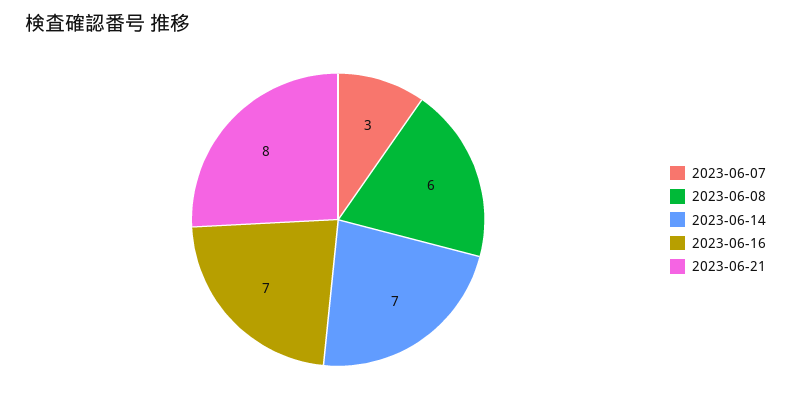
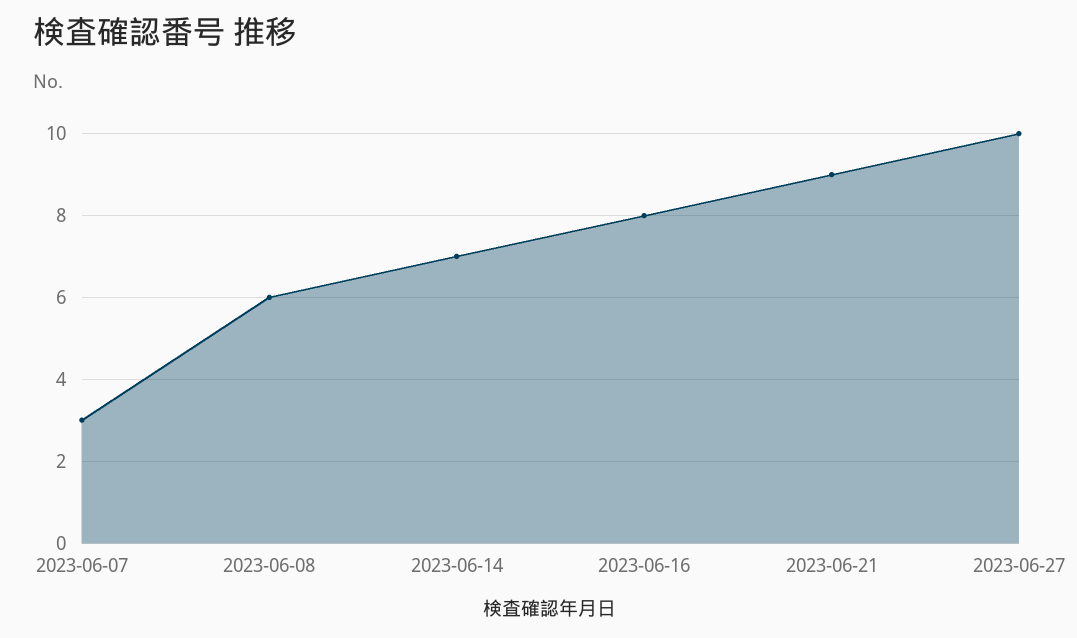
2023-06-16: 7 -> 8
2023-06-21: 8 -> 9
2023-06-27: none -> 10

